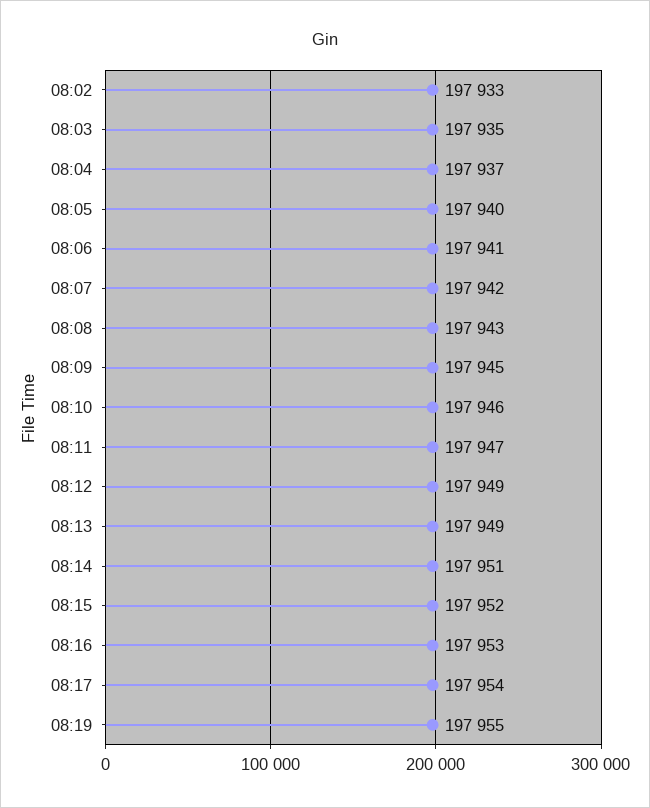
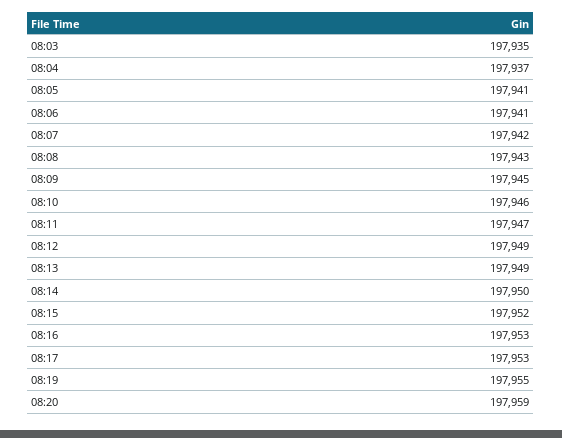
08:02: 197933 -> none
08:05: 197940 -> 197941
08:14: 197951 -> 197950
08:17: 197954 -> 197953
08:20: none -> 197959

